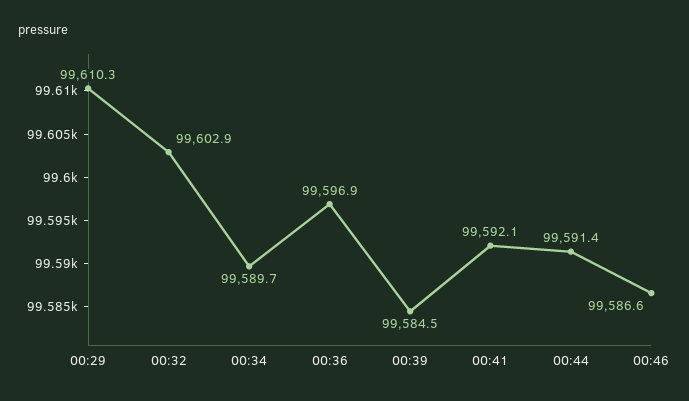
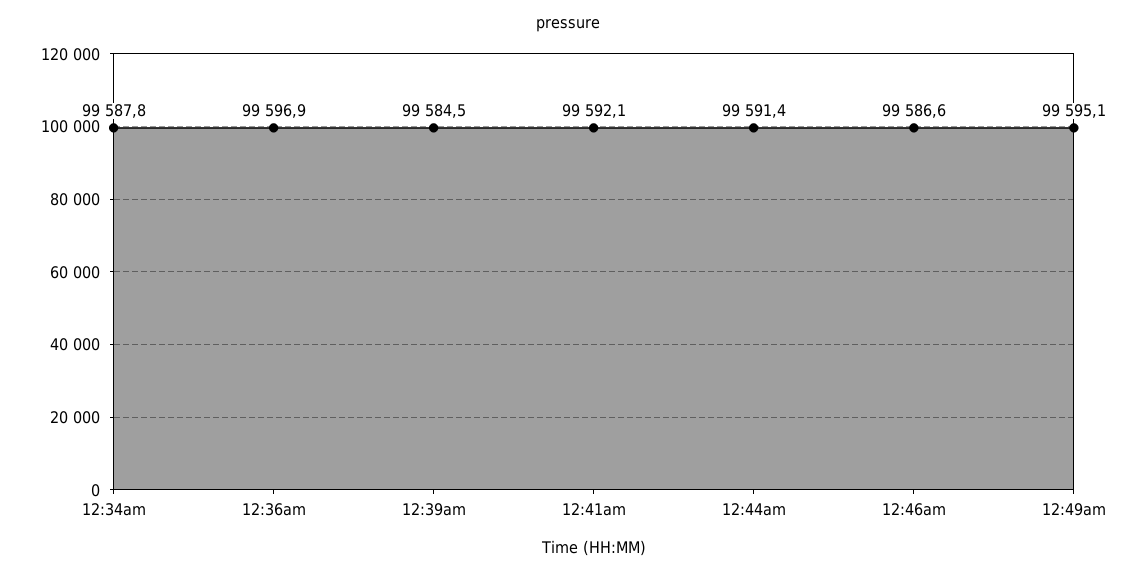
00:29: 99610.3 -> none
00:32: 99602.9 -> none
00:34: 99589.7 -> 99587.8
12:49am: none -> 99595.1

